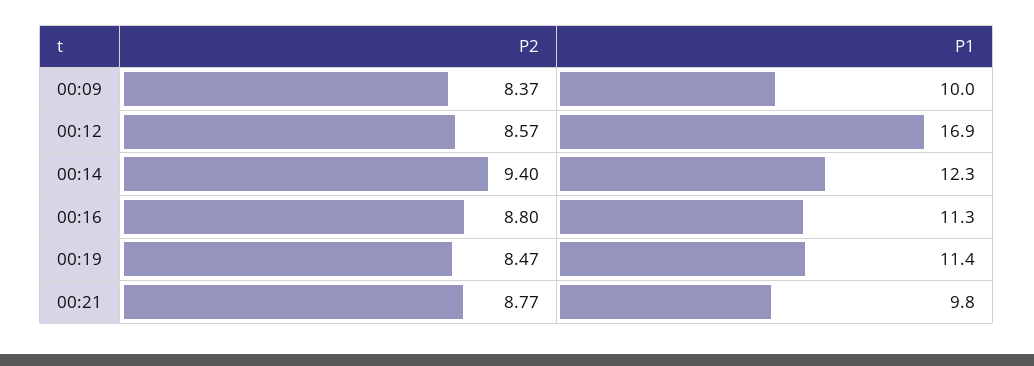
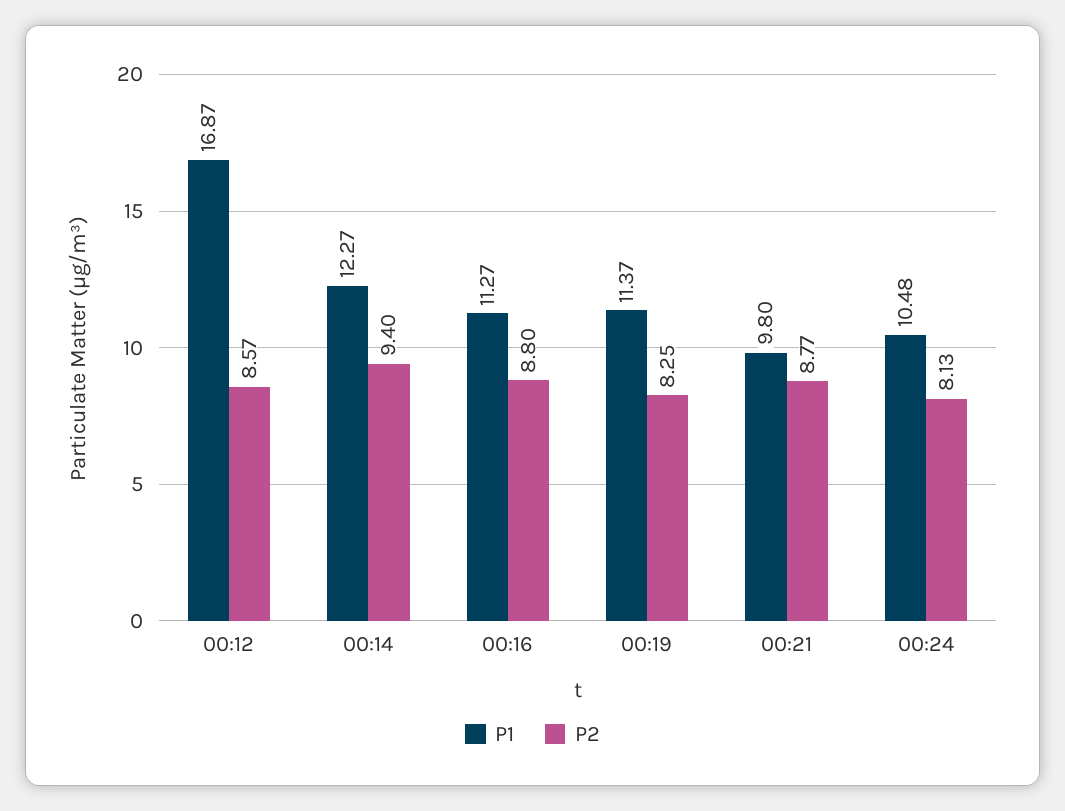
P2, 00:09: 8.37 -> none
P1, 00:09: 10 -> none
P2, 00:19: 8.47 -> 8.25
P1, 00:24: none -> 10.48
P2, 00:24: none -> 8.13

